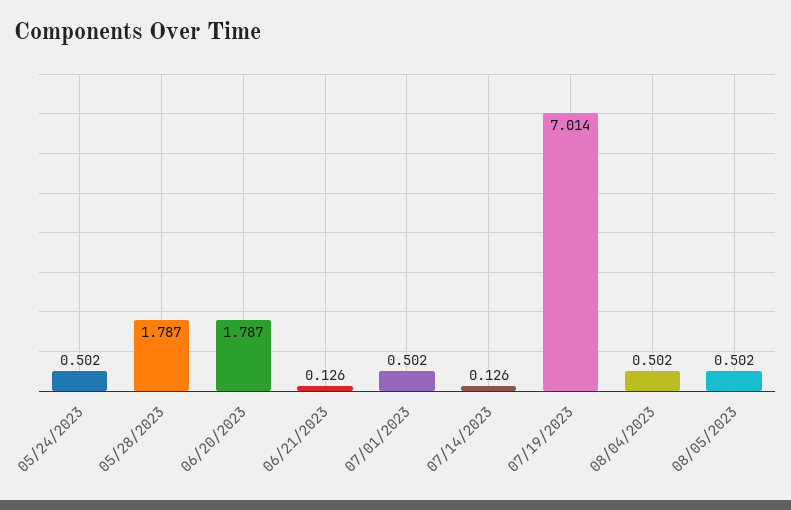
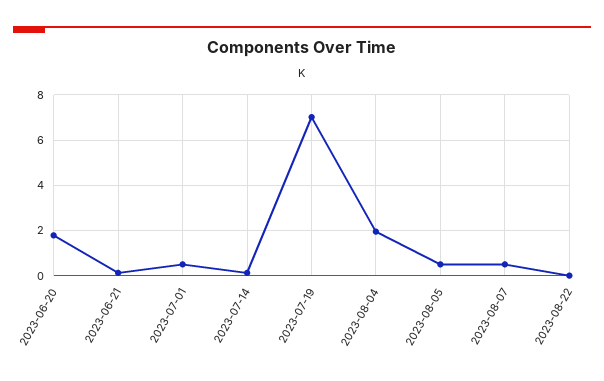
05/24/2023: 0.502 -> none
05/28/2023: 1.787 -> none
08/04/2023: 0.502 -> 2
2023-08-07: none -> 0.5
2023-08-22: none -> 0

